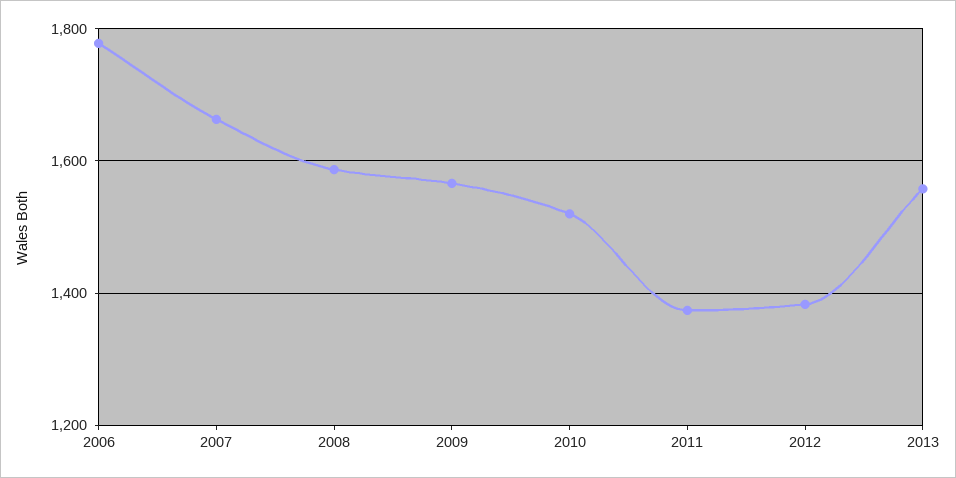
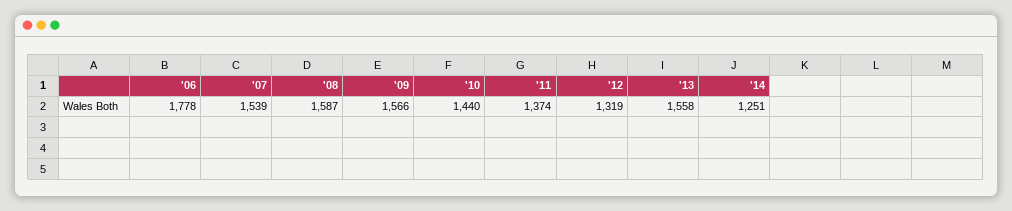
2007: 1660 -> 1539
2010: 1520 -> 1440
2012: 1380 -> 1319
'14: none -> 1251

